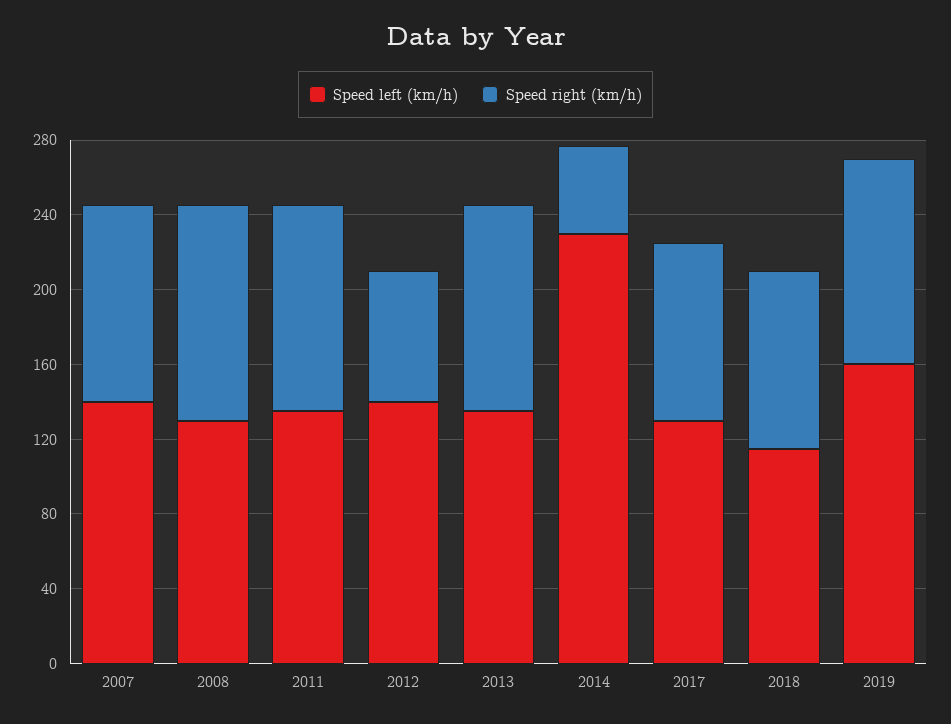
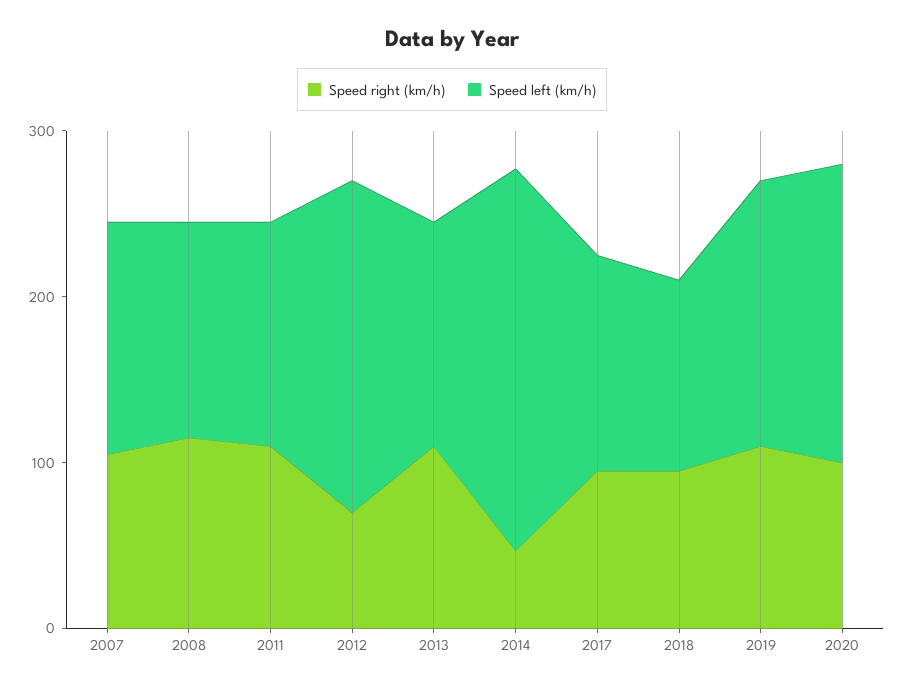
Speed left (km/h), 2012: 140 -> 200
Speed right (km/h), 2020: none -> 100
Speed left (km/h), 2020: none -> 180

